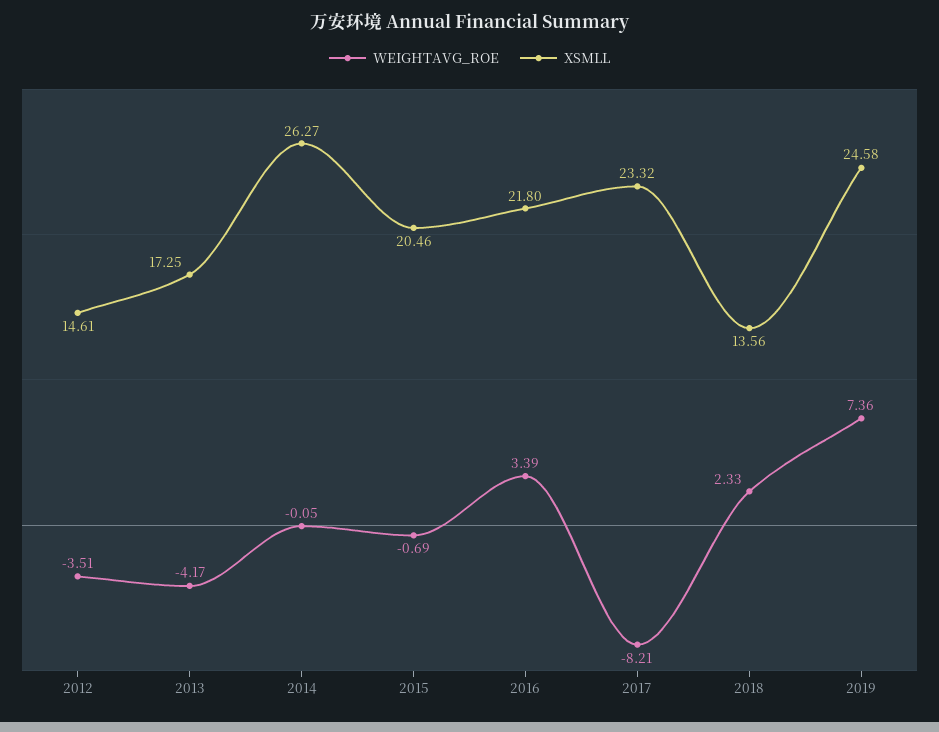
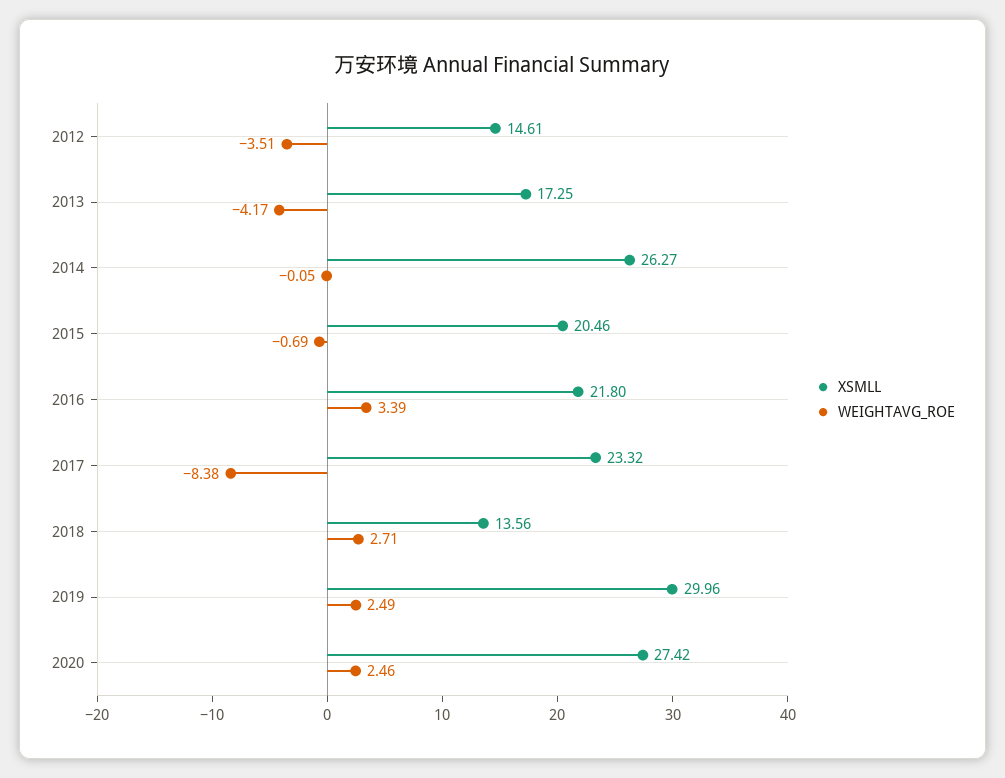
WEIGHTAVG_ROE, 2017: -8.21 -> -8.38
WEIGHTAVG_ROE, 2018: 2.33 -> 2.71
WEIGHTAVG_ROE, 2019: 7.36 -> 2.49
XSMLL, 2019: 24.58 -> 29.96
XSMLL, 2020: none -> 27.42
WEIGHTAVG_ROE, 2020: none -> 2.46

